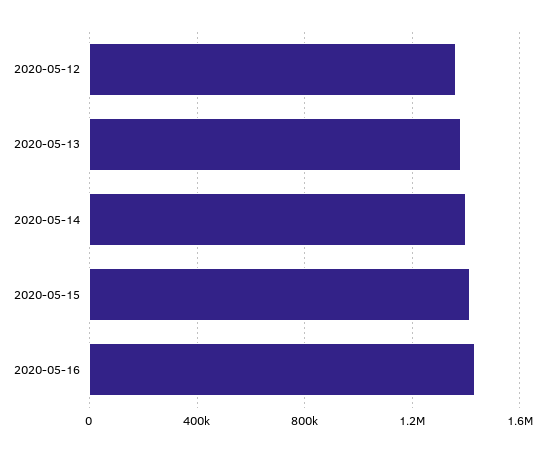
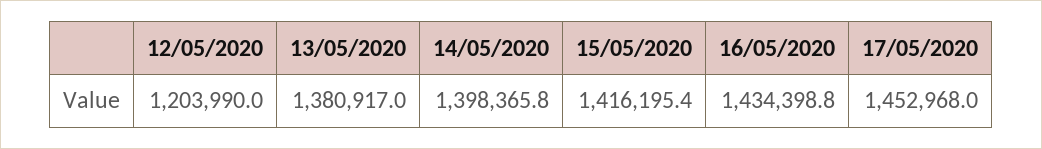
2020-05-12: 1350000 -> 1203990
17/05/2020: none -> 1452968

